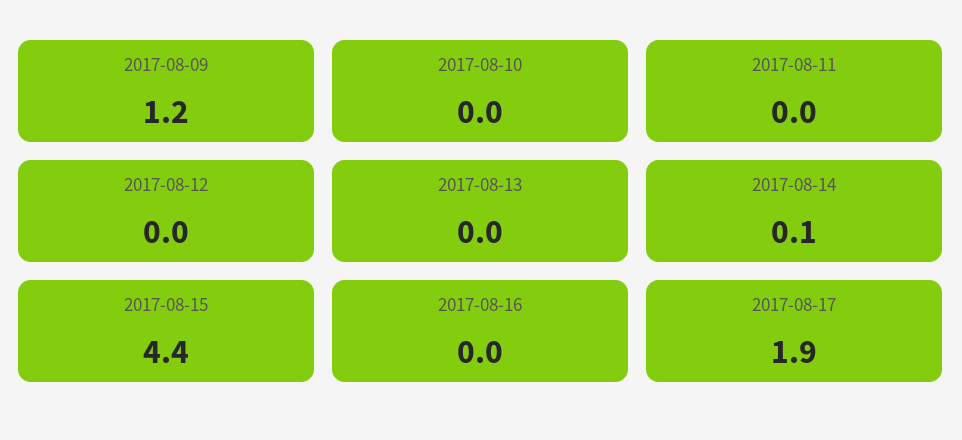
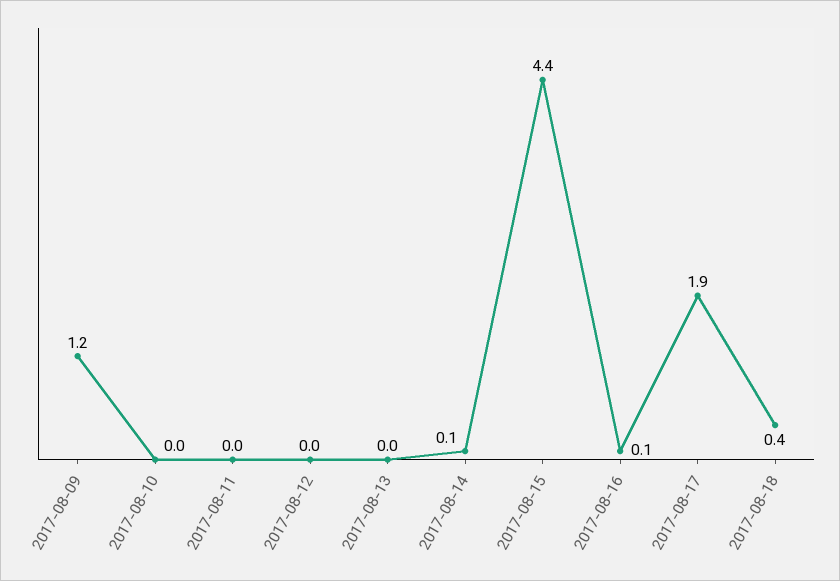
2017-08-16: 0 -> 0.1
2017-08-18: none -> 0.4

